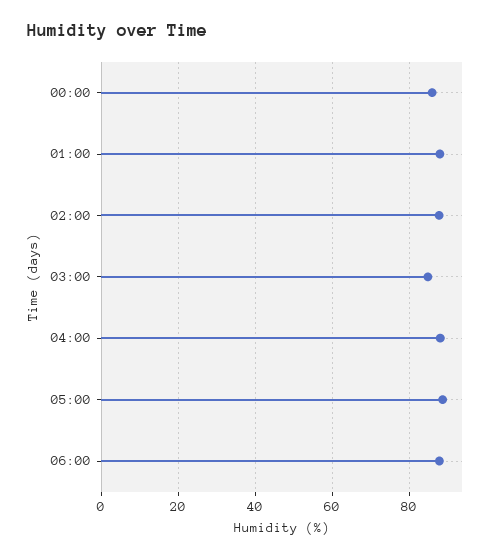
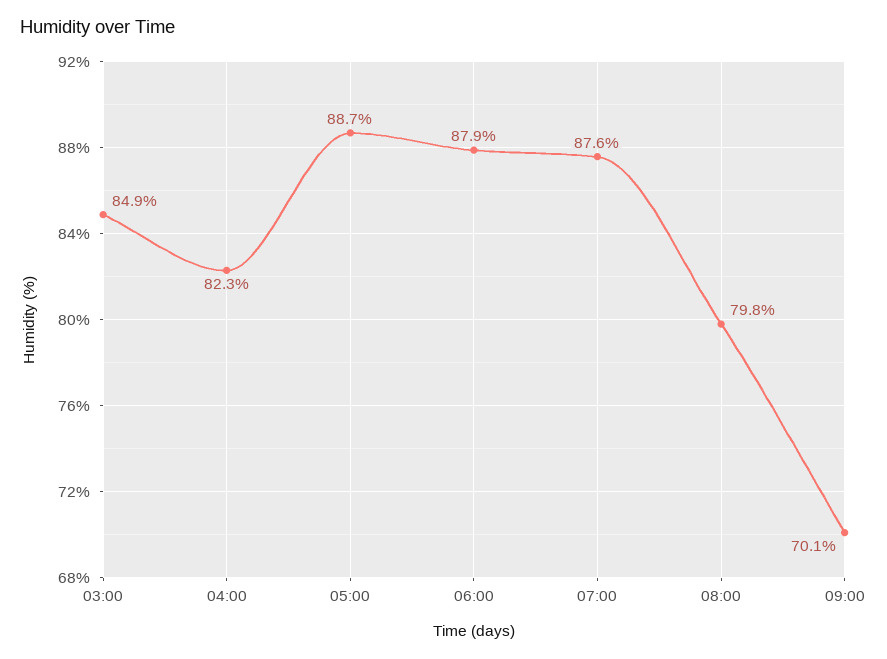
00:00: 86 -> none
01:00: 88 -> none
02:00: 88 -> none
04:00: 88 -> 82.3
07:00: none -> 87.6
08:00: none -> 79.8
09:00: none -> 70.1

